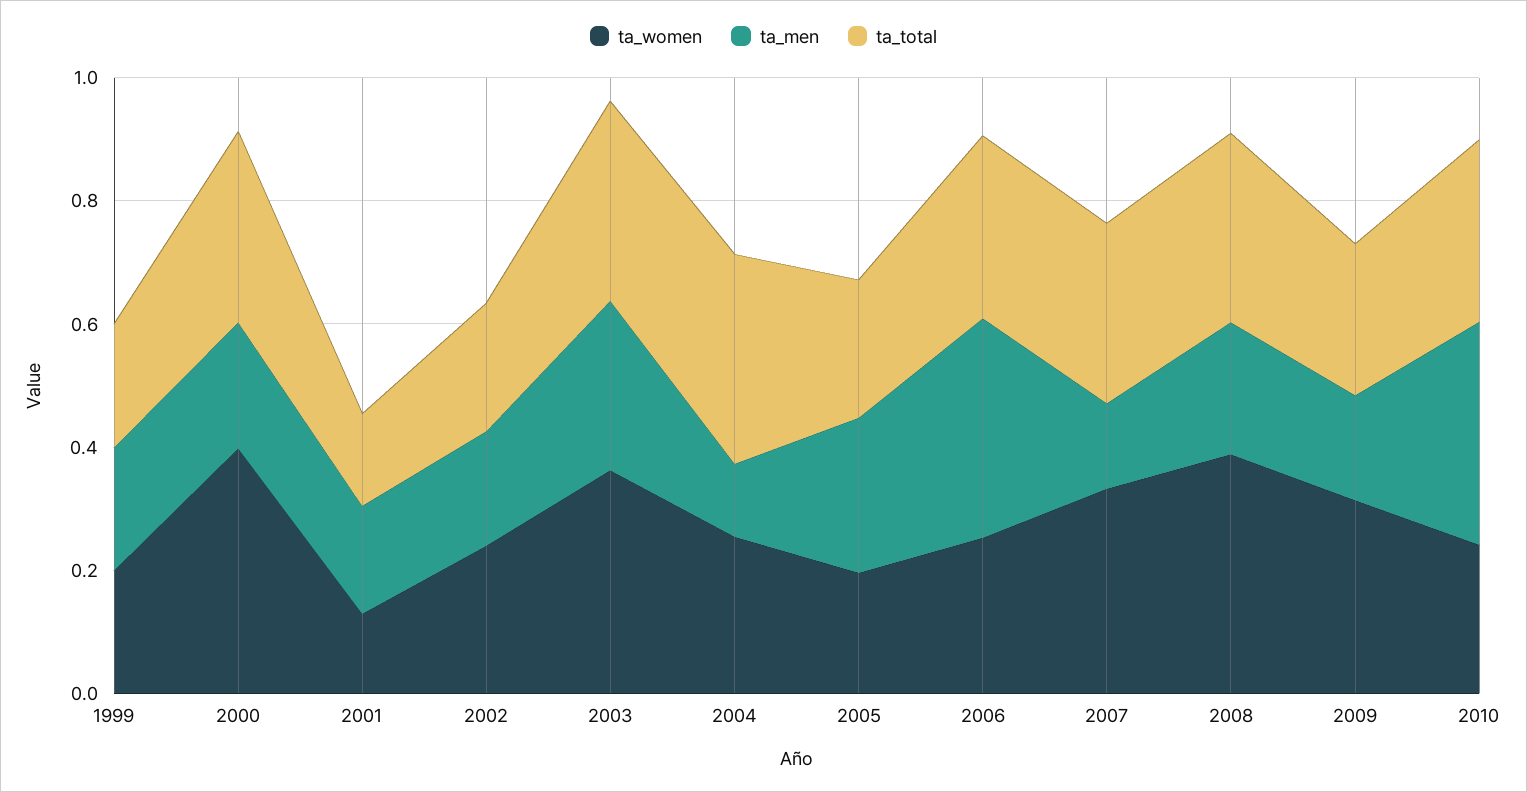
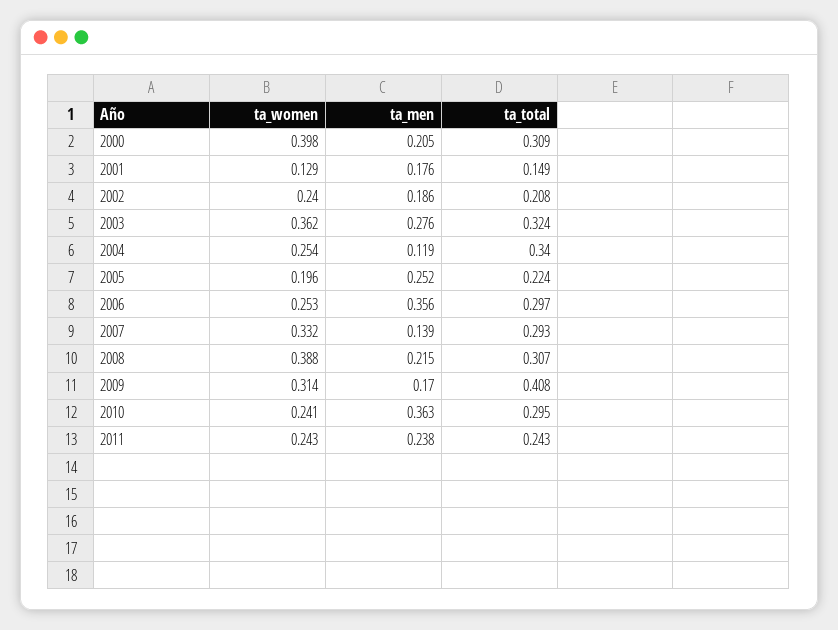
ta_women, 1999: 0.2 -> none
ta_men, 1999: 0.2 -> none
ta_total, 1999: 0.2 -> none
ta_total, 2009: 0.25 -> 0.408
ta_women, 2011: none -> 0.243
ta_men, 2011: none -> 0.238
ta_total, 2011: none -> 0.243

